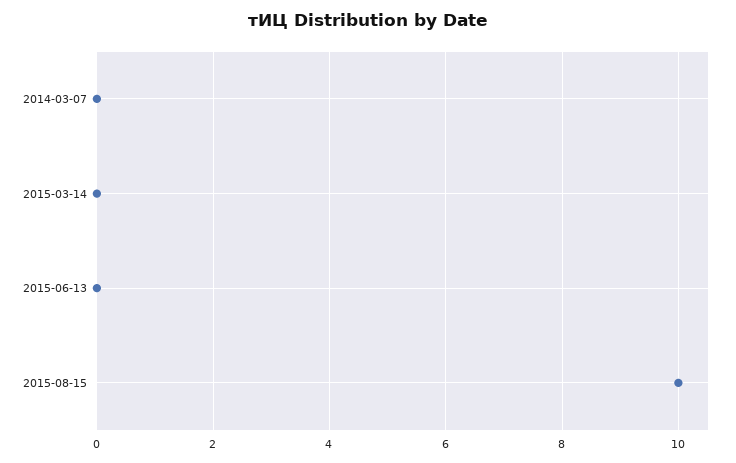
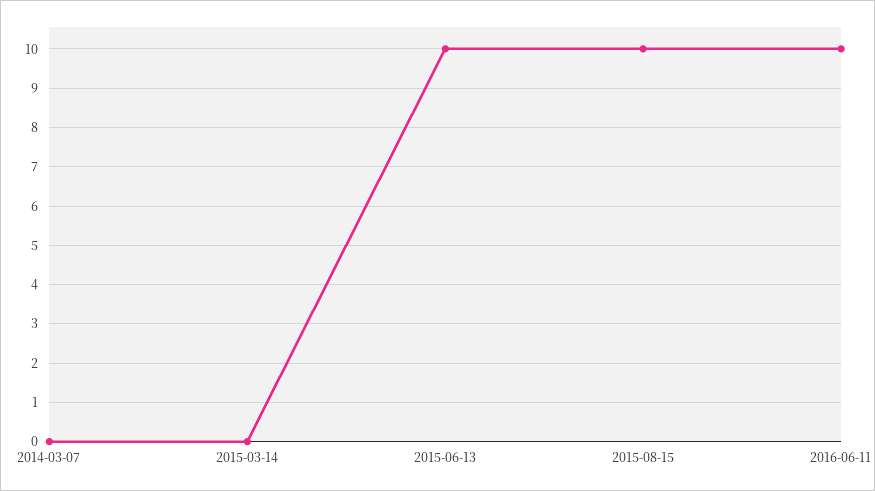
2015-06-13: 0 -> 10
2016-06-11: none -> 10

